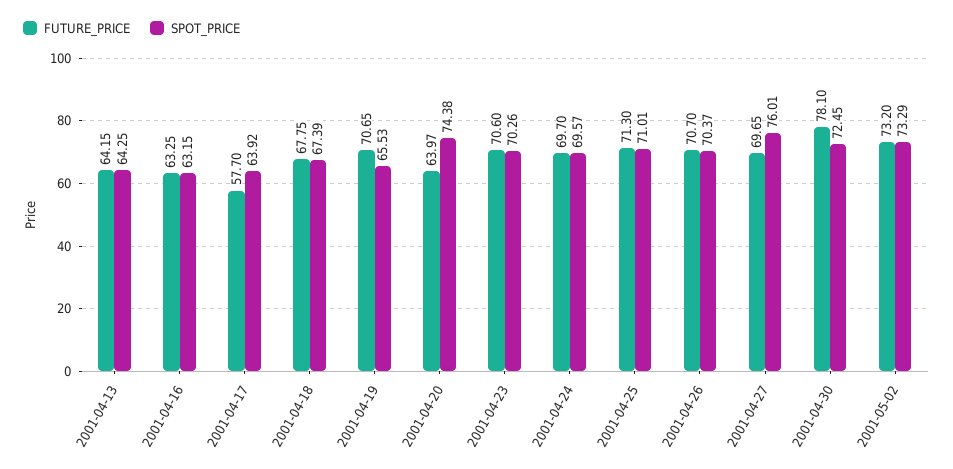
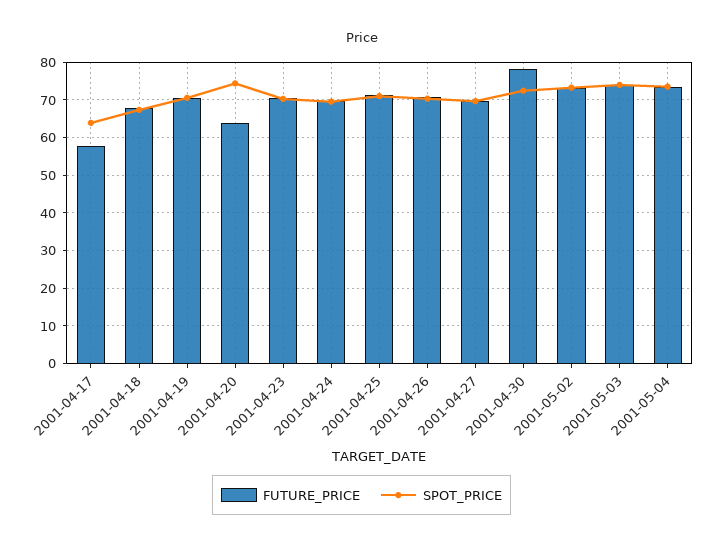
FUTURE_PRICE, 2001-04-13: 64.15 -> none
SPOT_PRICE, 2001-04-13: 64.25 -> none
FUTURE_PRICE, 2001-04-16: 63.25 -> none
SPOT_PRICE, 2001-04-16: 63.15 -> none
SPOT_PRICE, 2001-04-19: 65.53 -> 70
SPOT_PRICE, 2001-04-27: 76.01 -> 70
FUTURE_PRICE, 2001-05-03: none -> 74
SPOT_PRICE, 2001-05-03: none -> 74
FUTURE_PRICE, 2001-05-04: none -> 74
SPOT_PRICE, 2001-05-04: none -> 74

